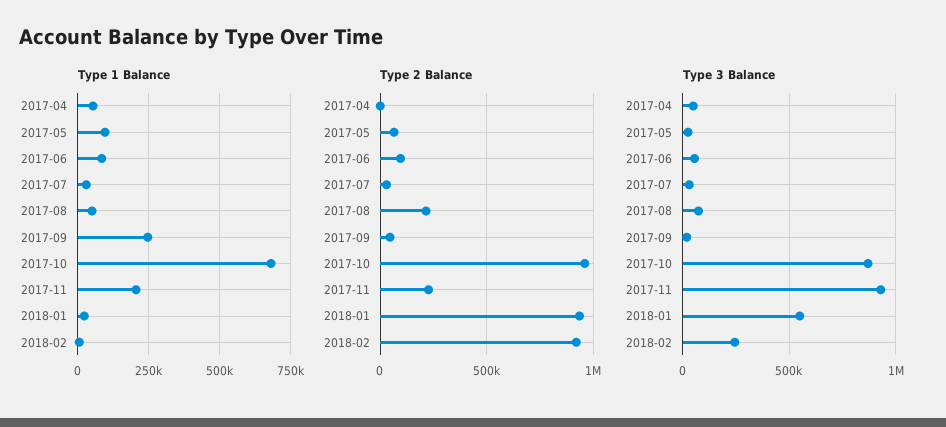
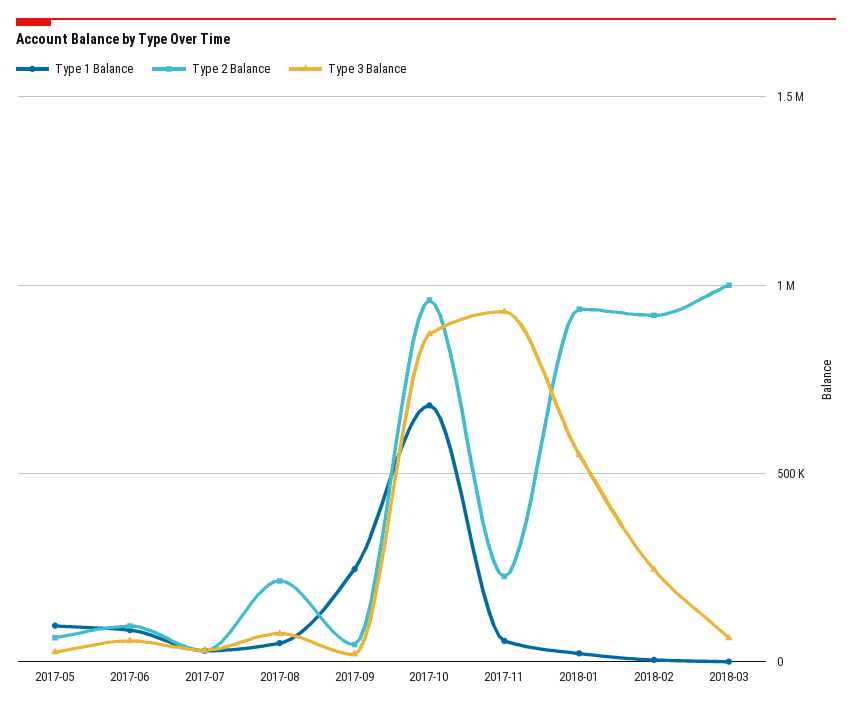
Type 1 Balance, 2017-04: 50000 -> none
Type 1 Balance, 2017-11: 200000 -> 50000
Type 2 Balance, 2017-04: 0 -> none
Type 3 Balance, 2017-04: 50000 -> none
Type 1 Balance, 2018-03: none -> 0
Type 2 Balance, 2018-03: none -> 1000000
Type 3 Balance, 2018-03: none -> 50000

